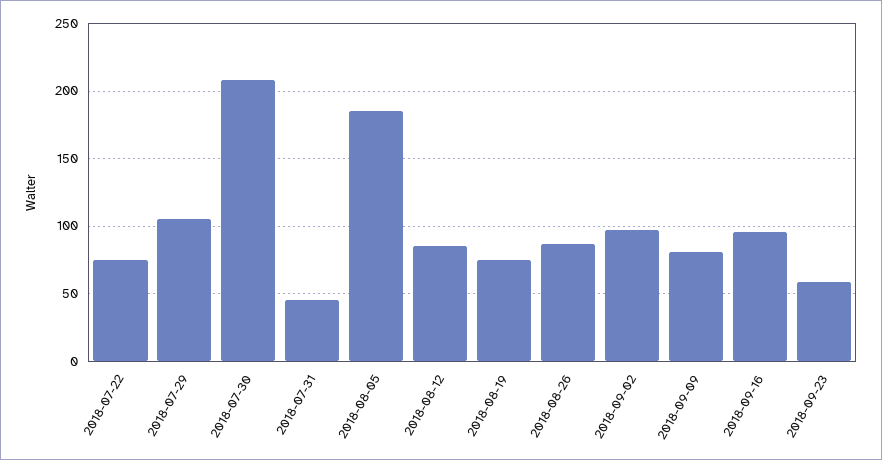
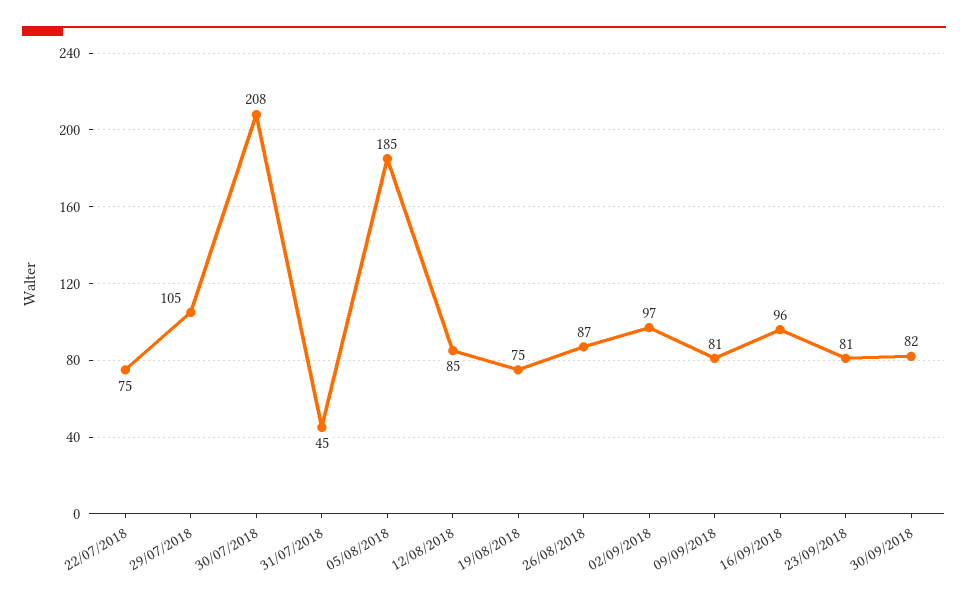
2018-09-23: 60 -> 81
30/09/2018: none -> 82

